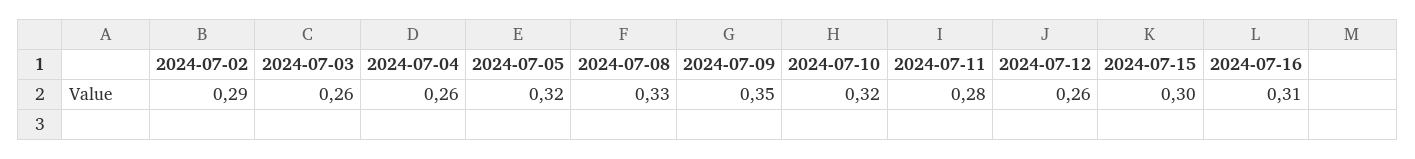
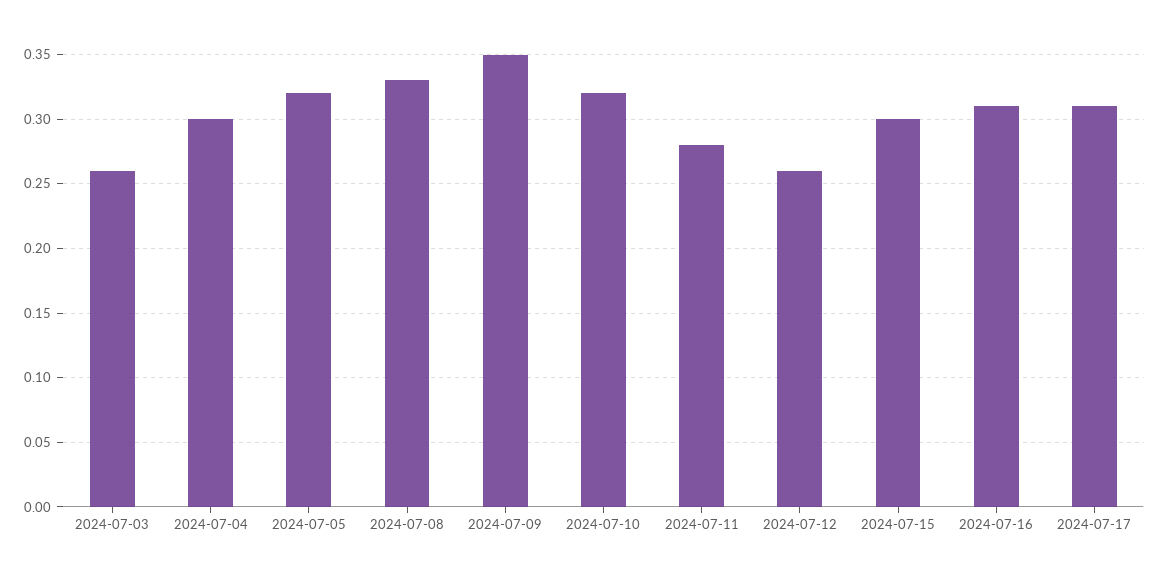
2024-07-02: 0.29 -> none
2024-07-04: 0.26 -> 0.3
2024-07-17: none -> 0.31

